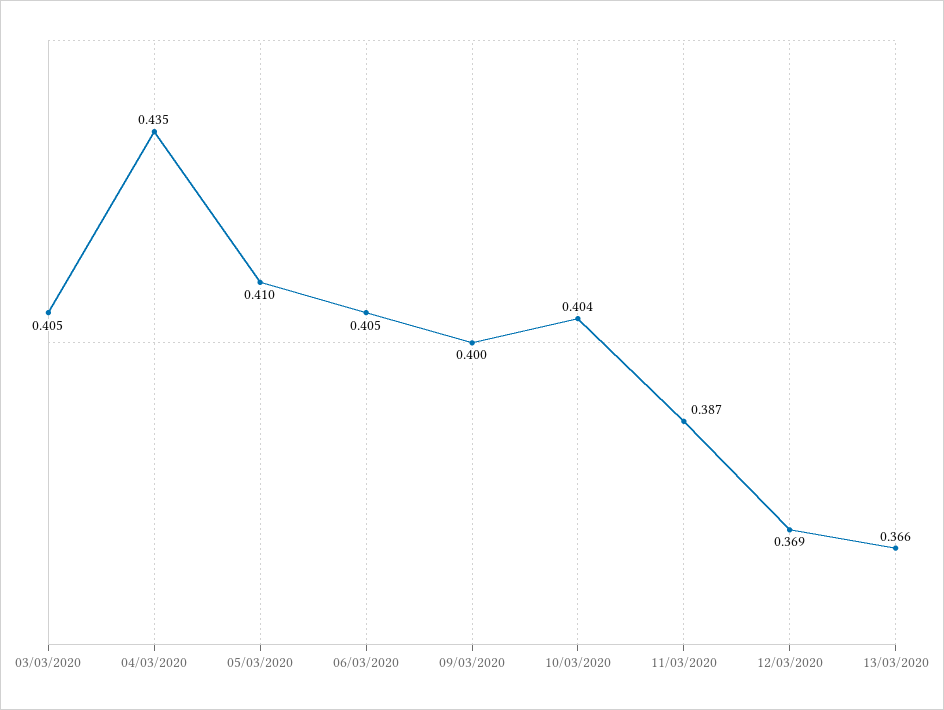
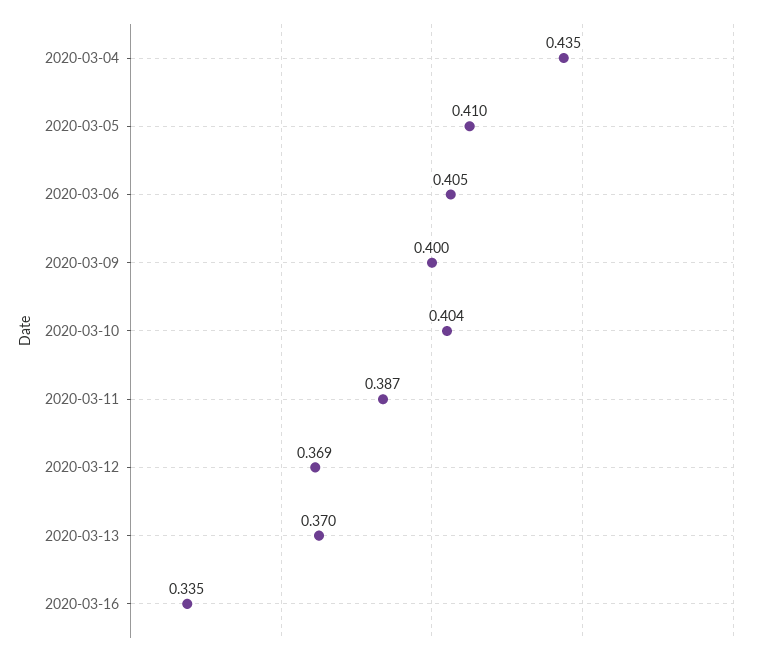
03/03/2020: 0.405 -> none
13/03/2020: 0.366 -> 0.37
2020-03-16: none -> 0.335

